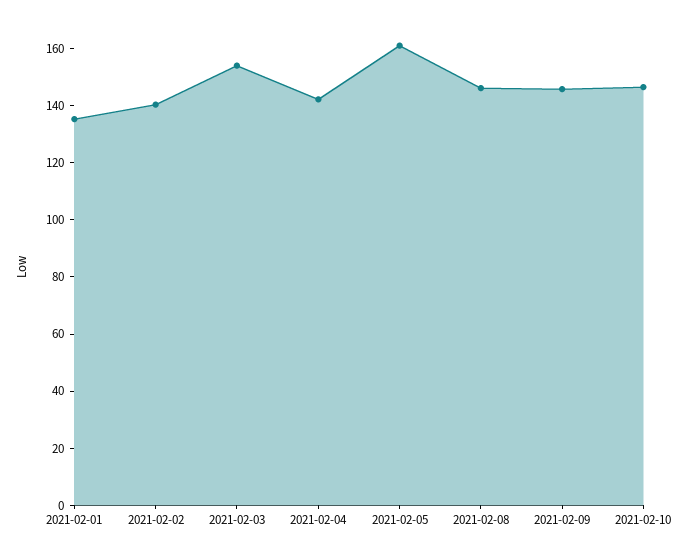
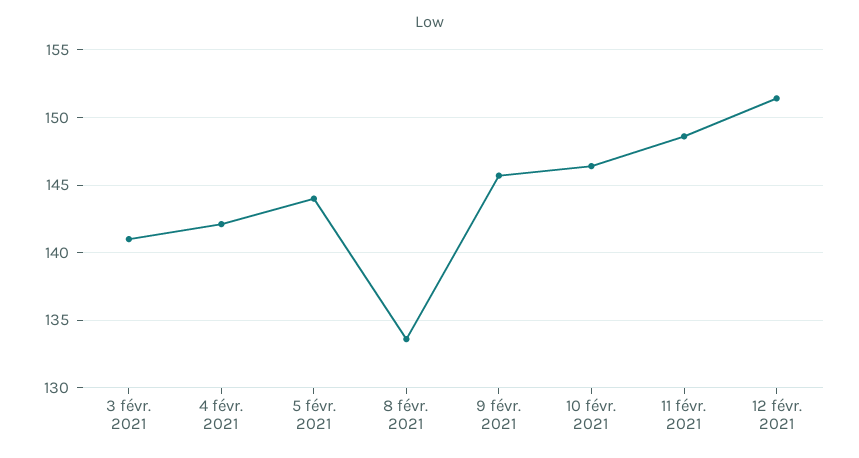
2021-02-01: 135 -> none
2021-02-02: 140 -> none
2021-02-03: 155 -> 141
2021-02-05: 160 -> 144
2021-02-08: 145 -> 133.5
11 févr. 2021: none -> 148.5
12 févr. 2021: none -> 151.5

